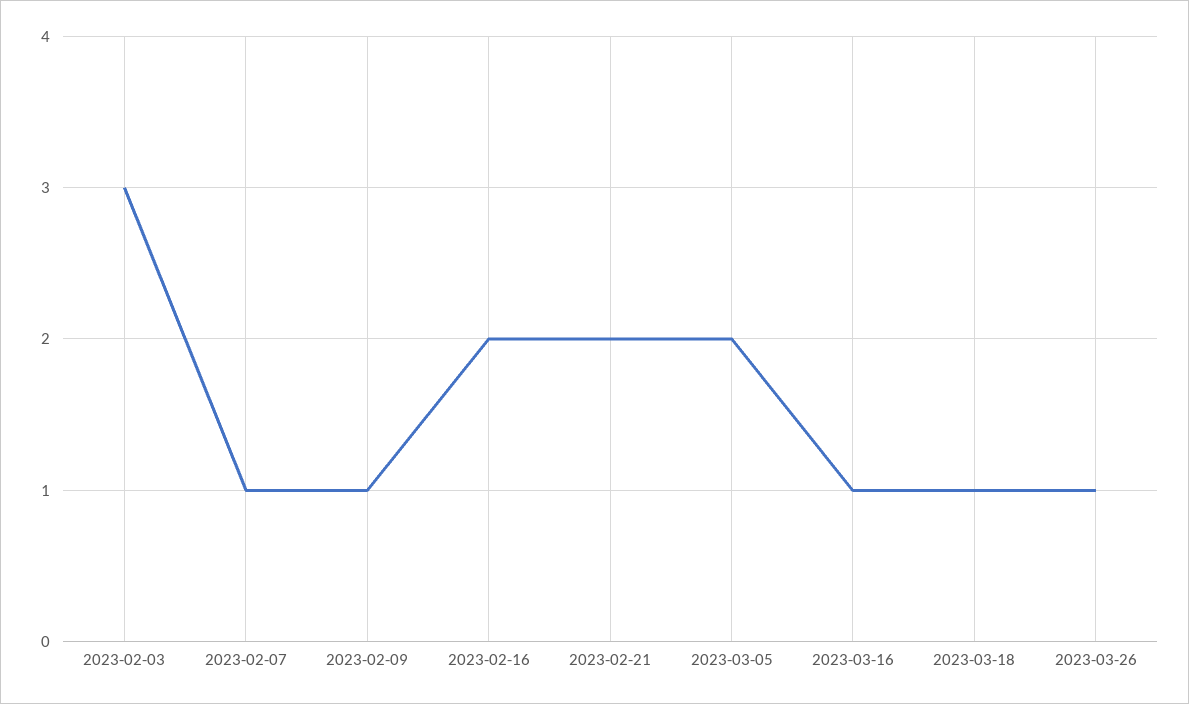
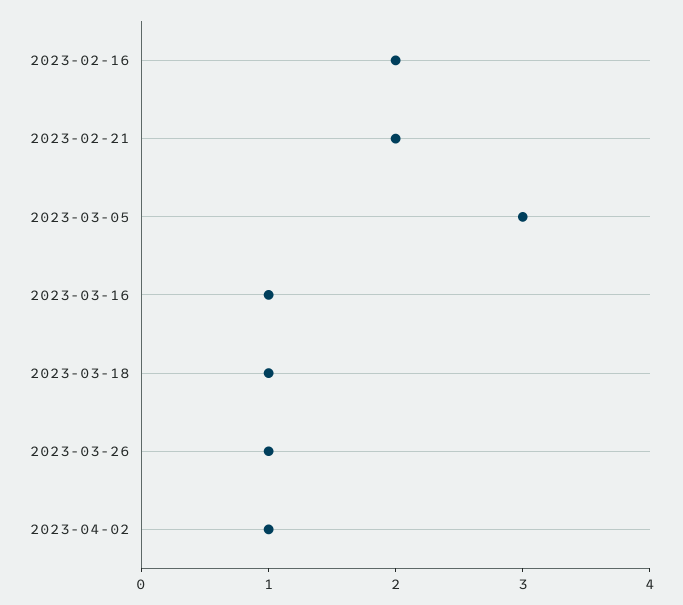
2023-02-03: 3 -> none
2023-02-07: 1 -> none
2023-02-09: 1 -> none
2023-03-05: 2 -> 3
2023-04-02: none -> 1

